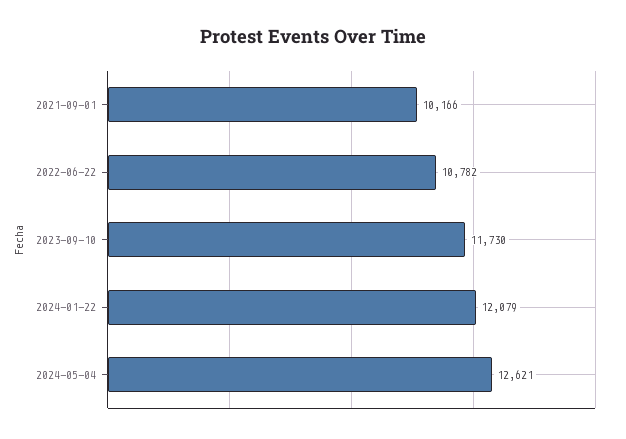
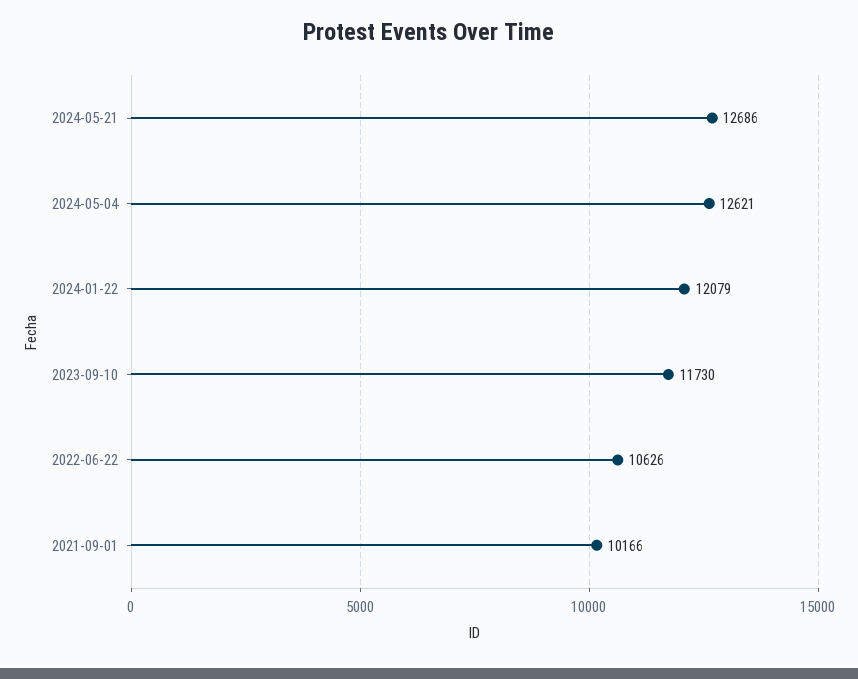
2022-06-22: 10782 -> 10626
2024-05-21: none -> 12686

